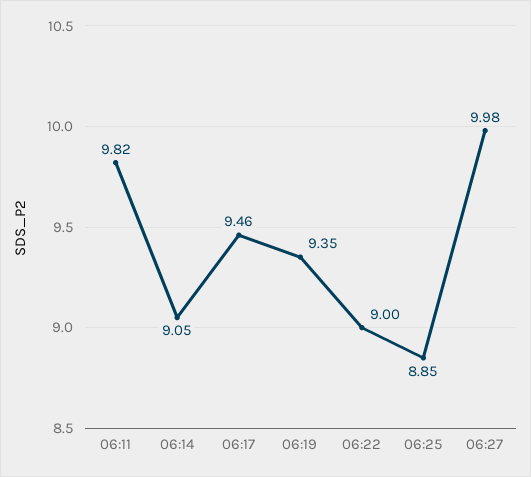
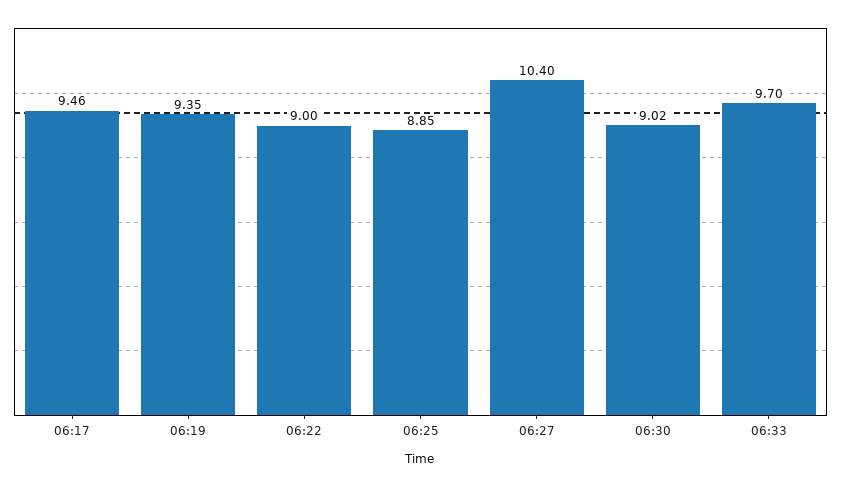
06:11: 9.82 -> none
06:14: 9.05 -> none
06:27: 9.98 -> 10.4
06:30: none -> 9.02
06:33: none -> 9.7

